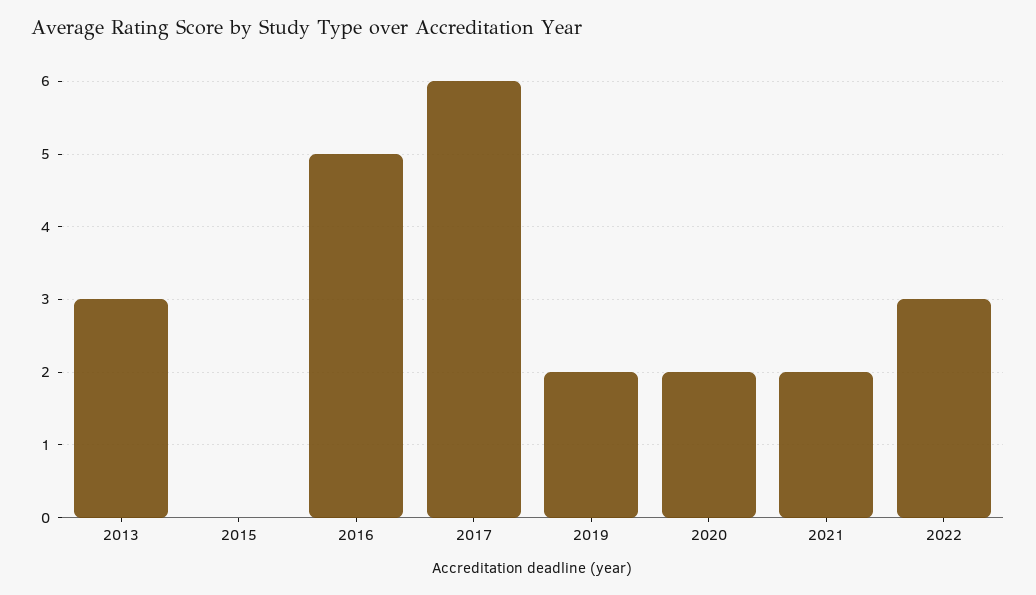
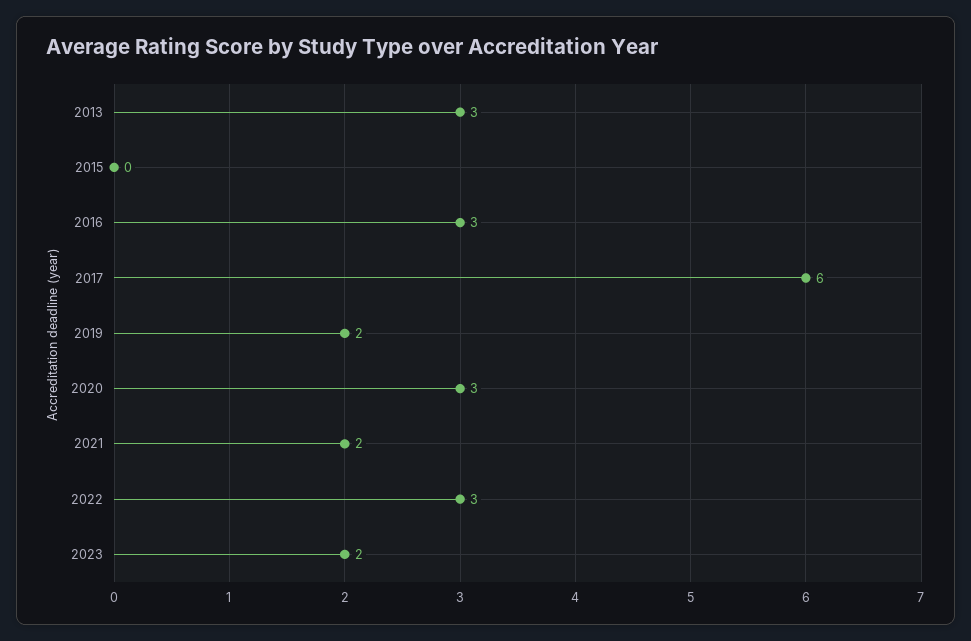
2016: 5 -> 3
2020: 2 -> 3
2023: none -> 2

